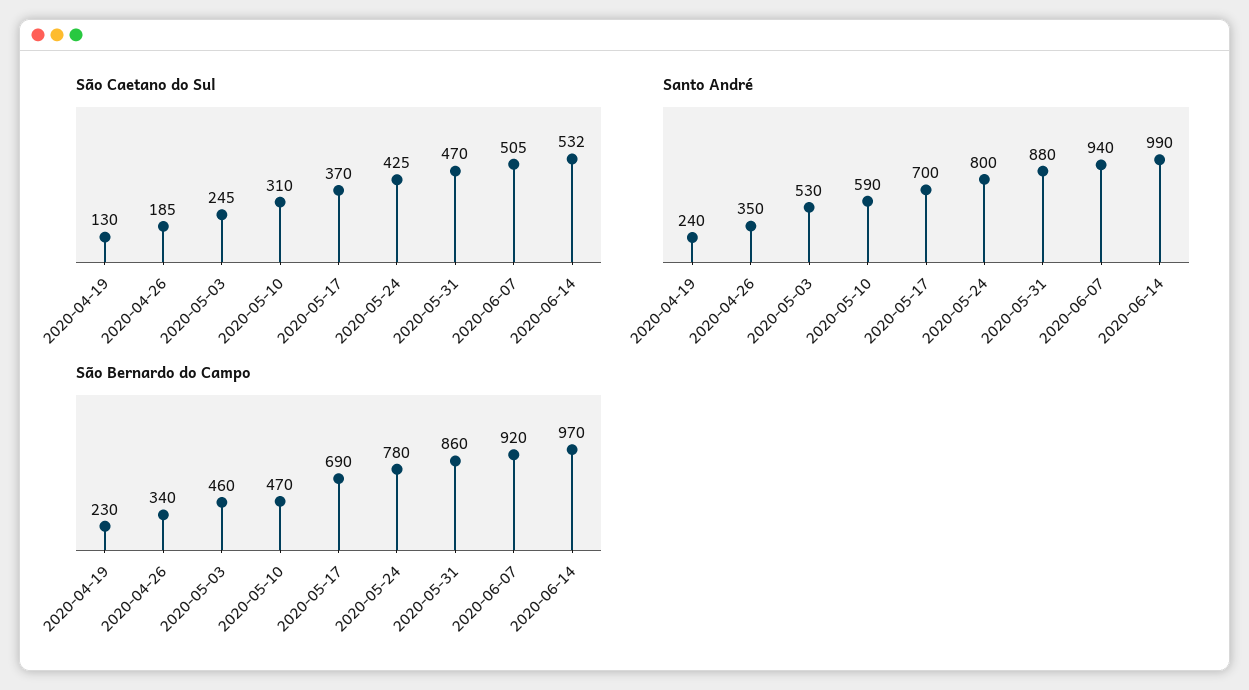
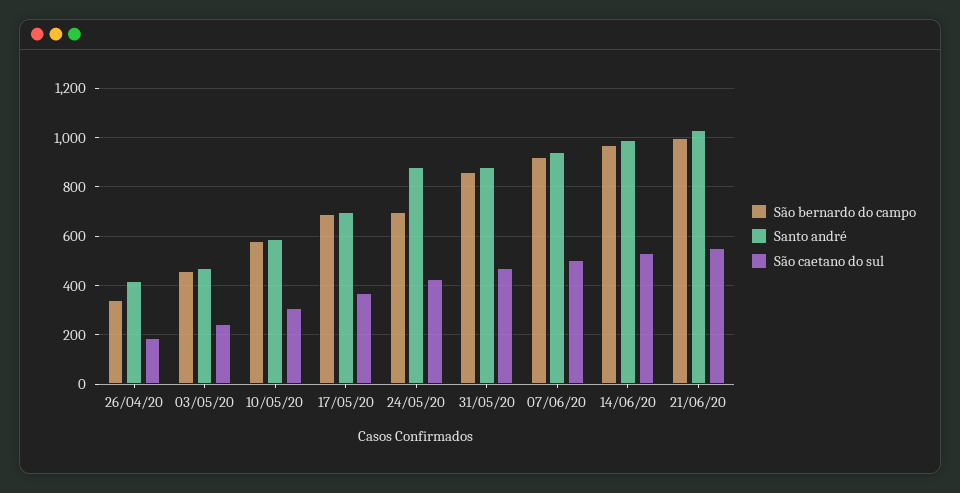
São Caetano do Sul, 2020-04-19: 130 -> none
Santo André, 2020-04-19: 240 -> none
Santo André, 2020-04-26: 350 -> 425
Santo André, 2020-05-03: 530 -> 475
Santo André, 2020-05-24: 800 -> 875
São Bernardo do Campo, 2020-04-19: 230 -> none
São Bernardo do Campo, 2020-05-10: 470 -> 575
São Bernardo do Campo, 2020-05-24: 780 -> 700
São Bernardo do Campo, 21/06/20: none -> 1000
Santo André, 21/06/20: none -> 1025
São Caetano do Sul, 21/06/20: none -> 550

